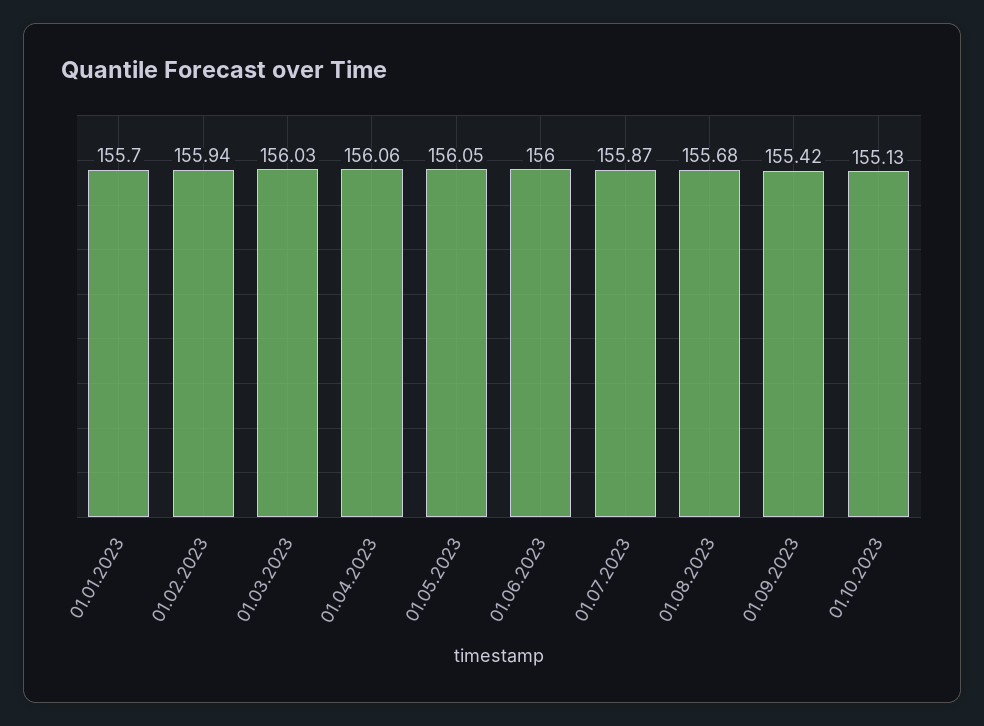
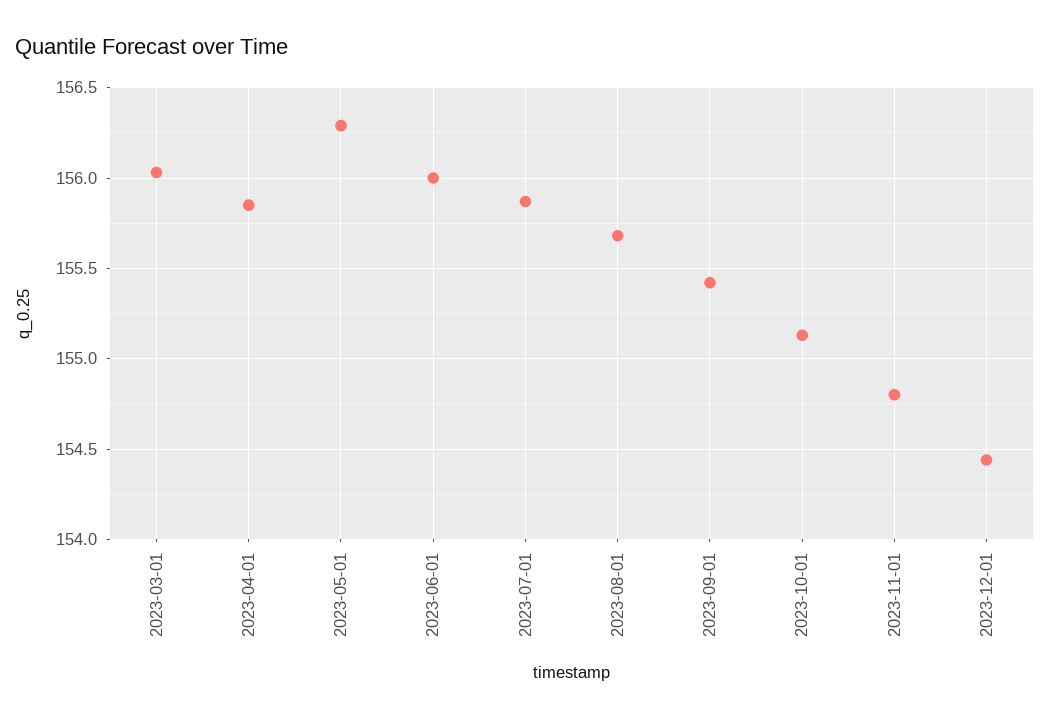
01.01.2023: 155.7 -> none
01.02.2023: 155.94 -> none
01.04.2023: 156.06 -> 155.85
01.05.2023: 156.05 -> 156.3
2023-11-01: none -> 154.8
2023-12-01: none -> 154.45

